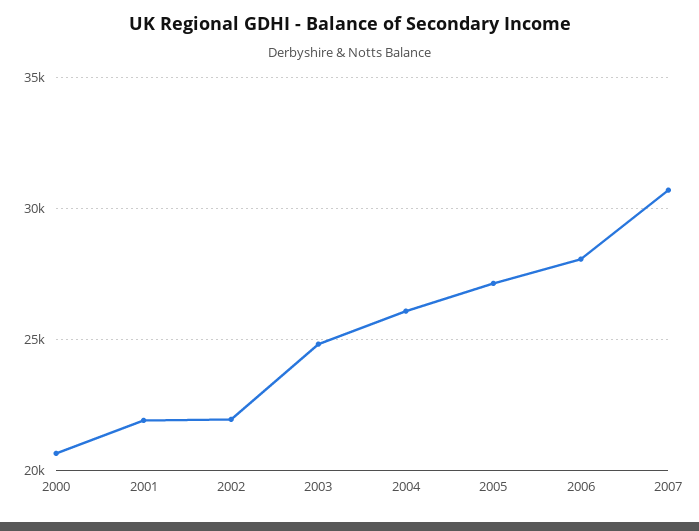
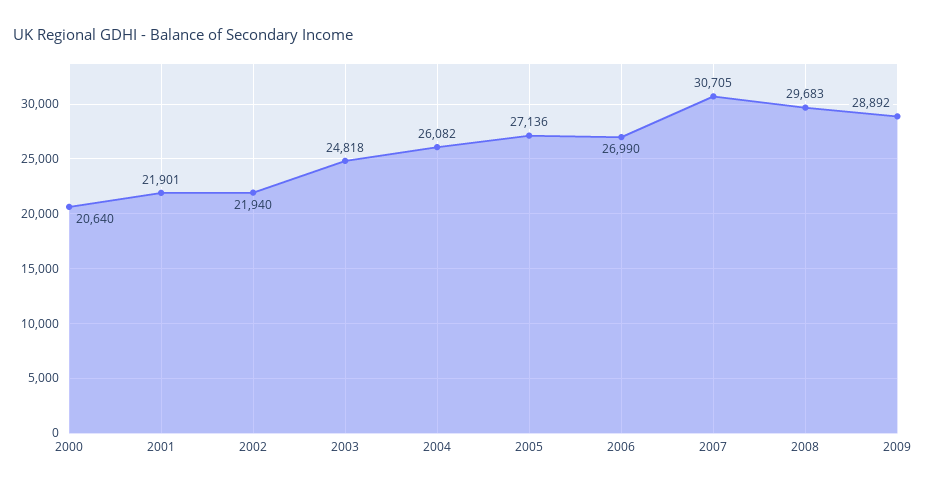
2006: 28000 -> 26990
2008: none -> 29683
2009: none -> 28892

